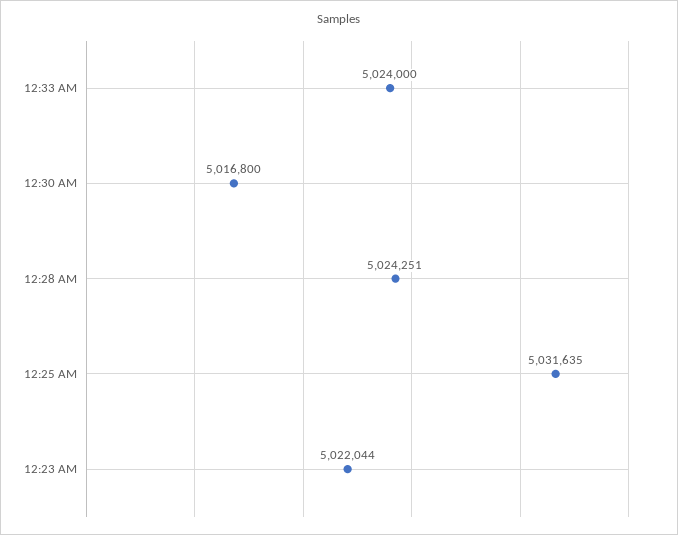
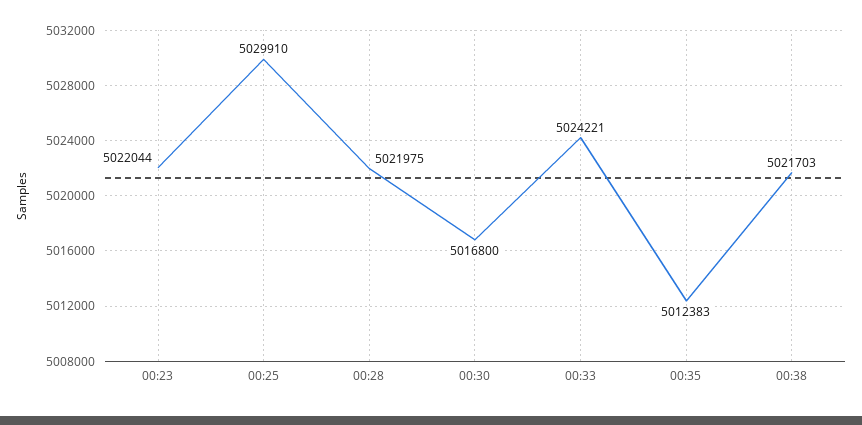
12:33 AM: 5024000 -> 5024221
12:28 AM: 5024251 -> 5021975
12:25 AM: 5031635 -> 5029910
00:35: none -> 5012383
00:38: none -> 5021703

